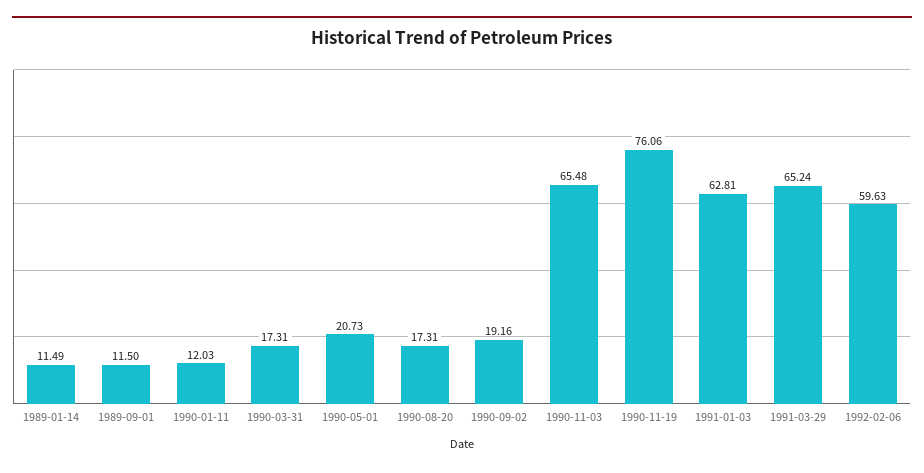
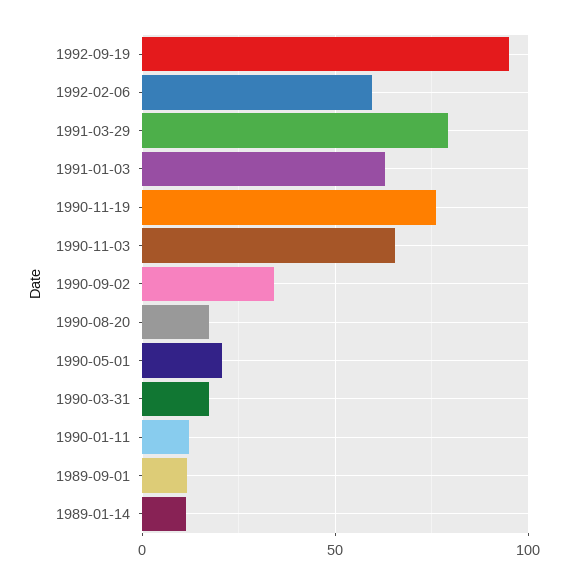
1990-09-02: 19.16 -> 35
1991-03-29: 65.24 -> 80
1992-09-19: none -> 95

